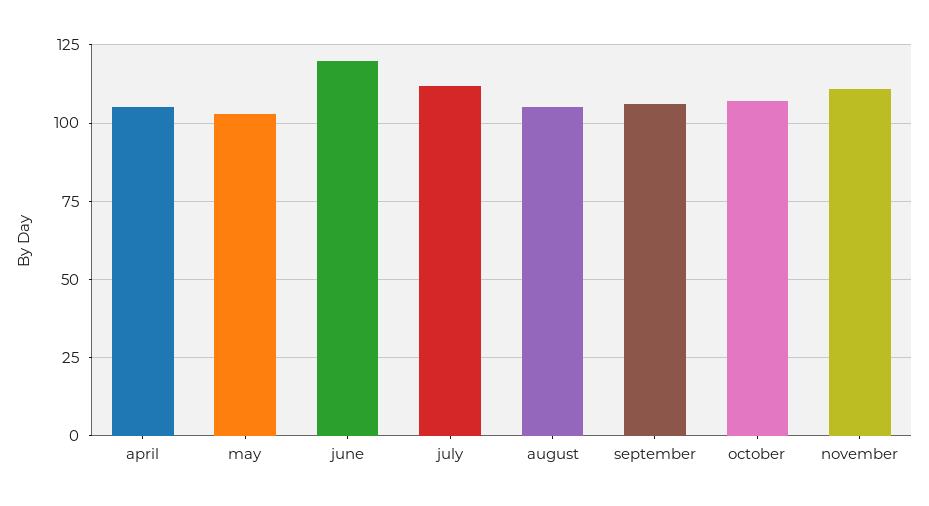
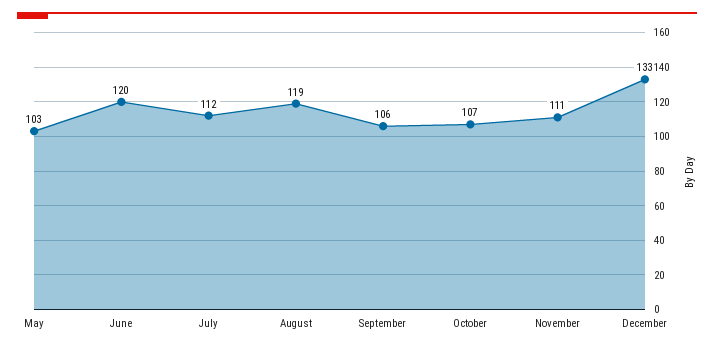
april: 105 -> none
august: 105 -> 119
December: none -> 133

